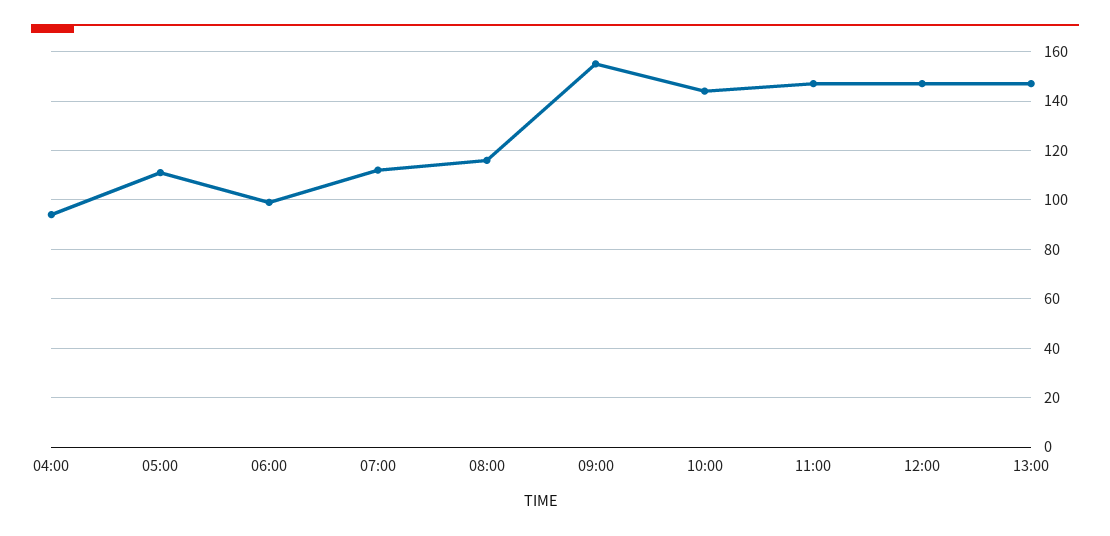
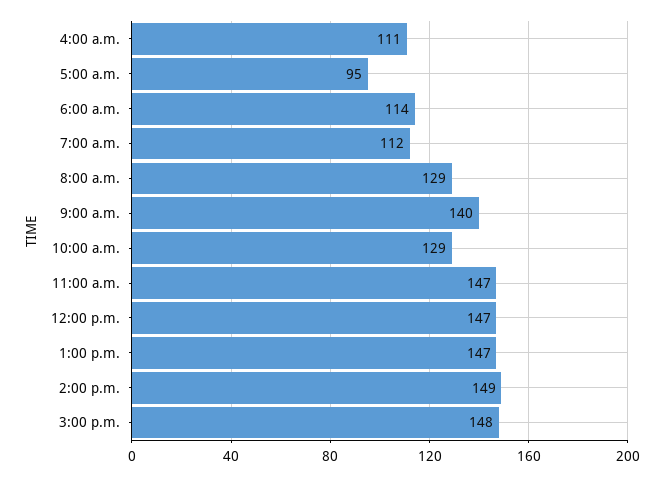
04:00: 95 -> 111
05:00: 110 -> 95
06:00: 100 -> 114
08:00: 115 -> 129
09:00: 155 -> 140
10:00: 145 -> 129
2:00 p.m.: none -> 149
3:00 p.m.: none -> 148

